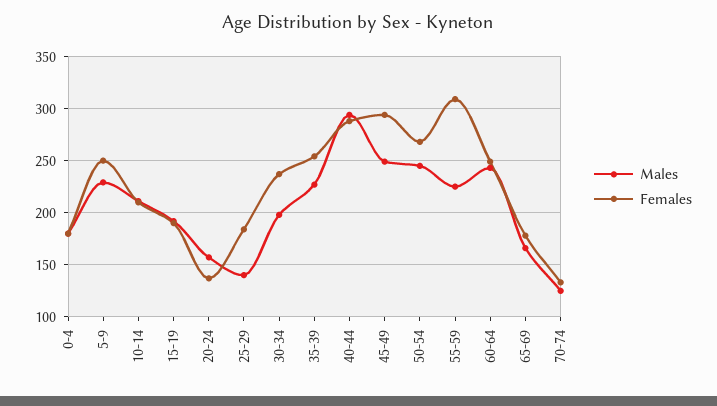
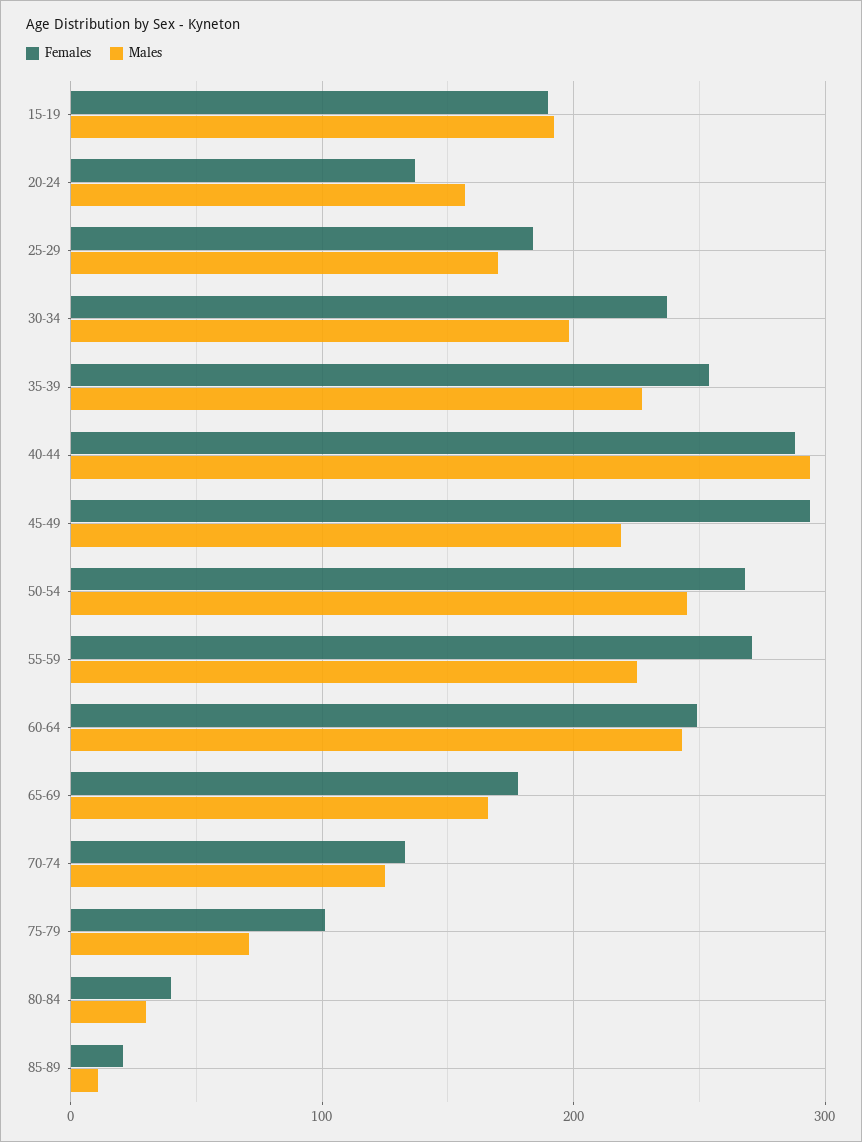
Males, 0-4: 180 -> none
Females, 0-4: 180 -> none
Males, 5-9: 230 -> none
Females, 5-9: 250 -> none
Males, 10-14: 210 -> none
Females, 10-14: 210 -> none
Males, 25-29: 140 -> 170
Males, 45-49: 250 -> 220
Females, 55-59: 310 -> 270
Females, 75-79: none -> 100
Males, 75-79: none -> 70
Females, 80-84: none -> 40
Males, 80-84: none -> 30
Females, 85-89: none -> 20
Males, 85-89: none -> 10

